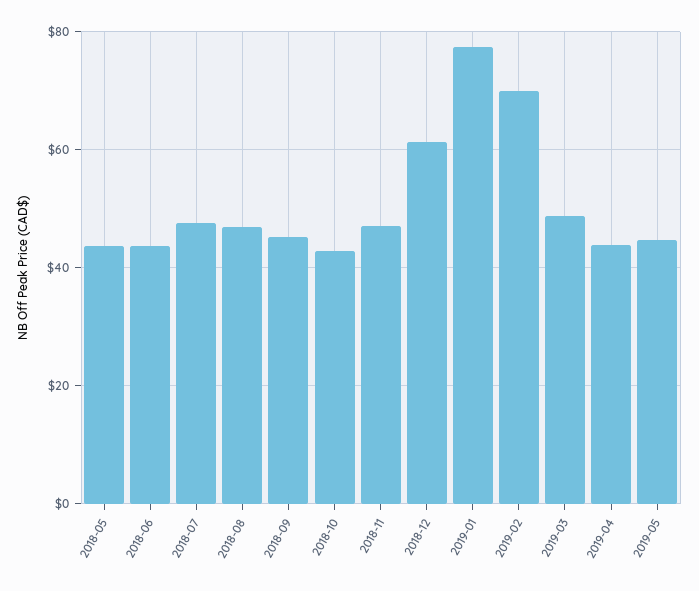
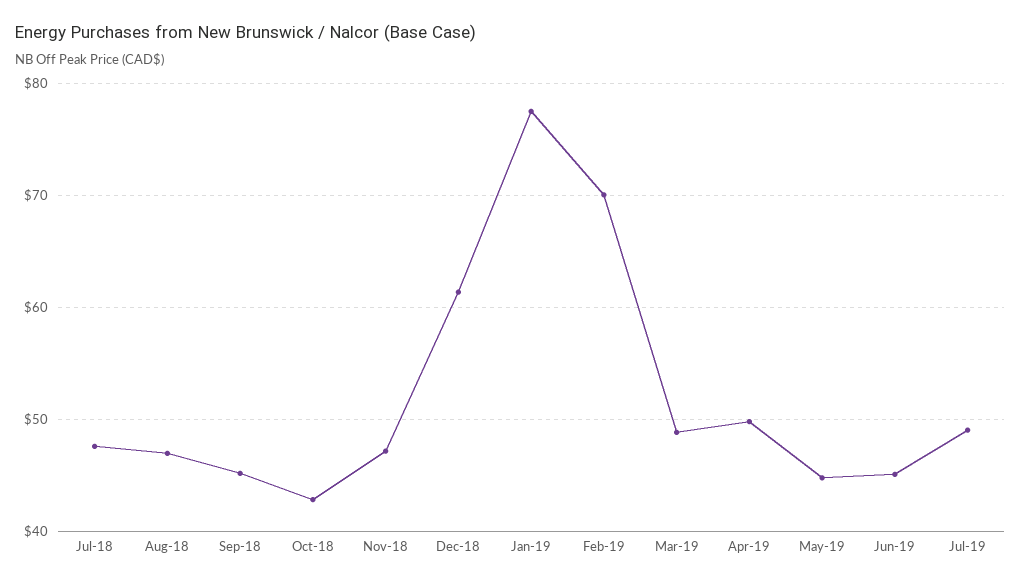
2018-05: 44 -> none
2018-06: 44 -> none
2019-04: 44 -> 50
Jun-19: none -> 45
Jul-19: none -> 49

